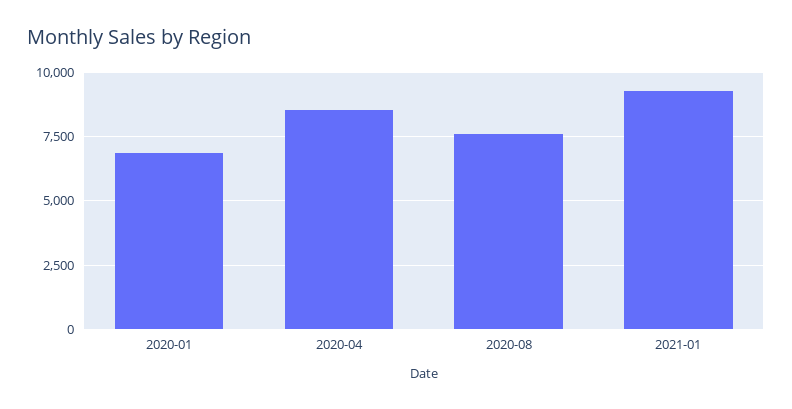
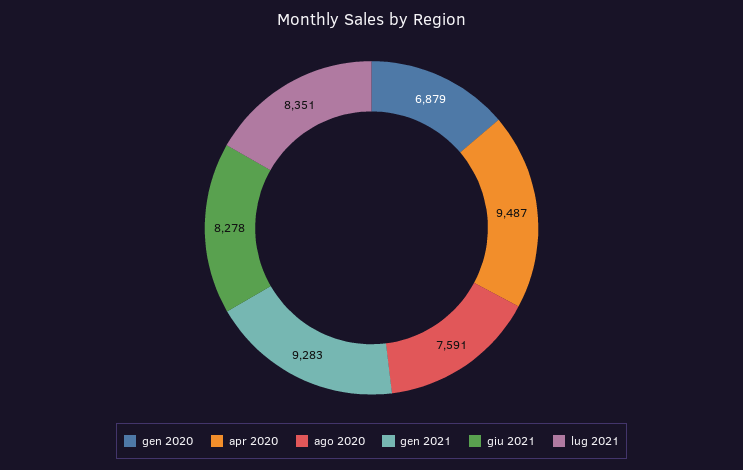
2020-04: 8500 -> 9487
giu 2021: none -> 8278
lug 2021: none -> 8351

